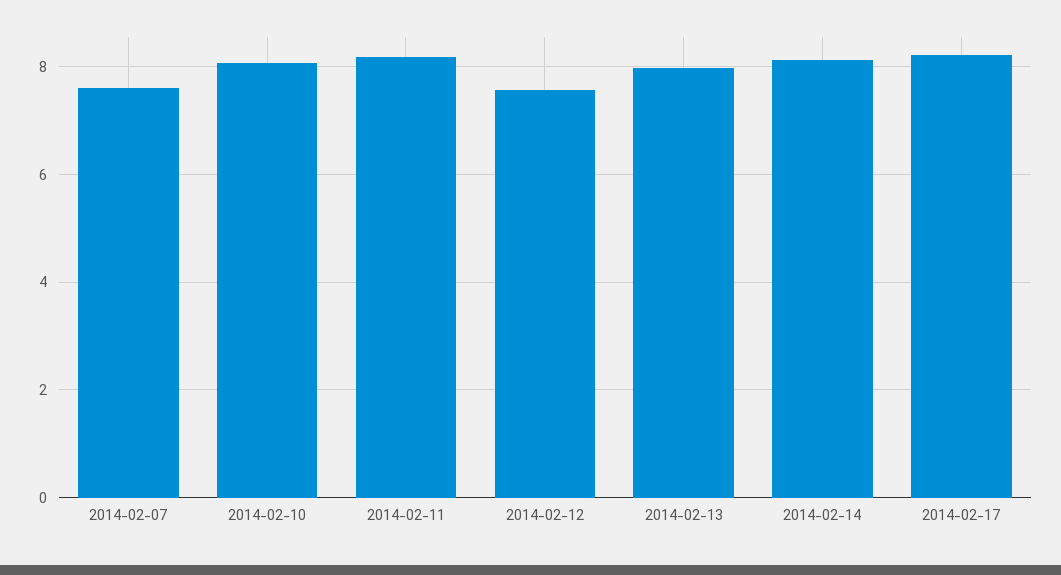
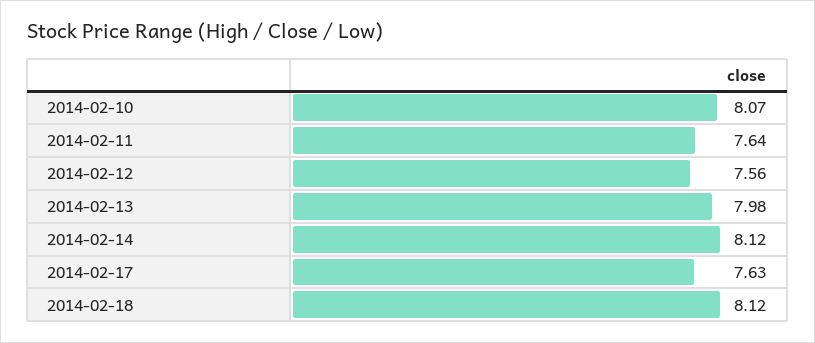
2014-02-07: 7.6 -> none
2014-02-11: 8.2 -> 7.64
2014-02-17: 8.2 -> 7.63
2014-02-18: none -> 8.12

